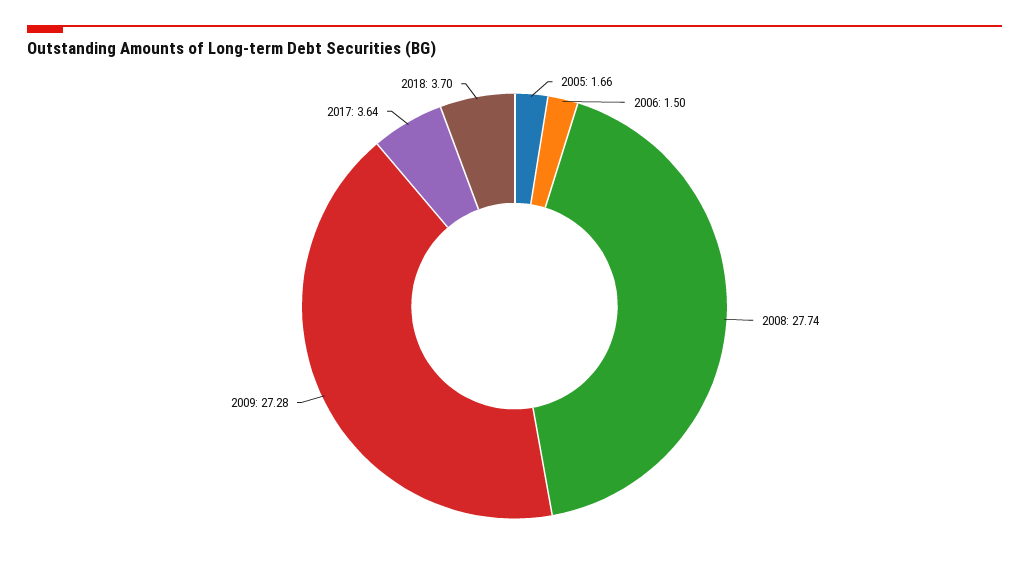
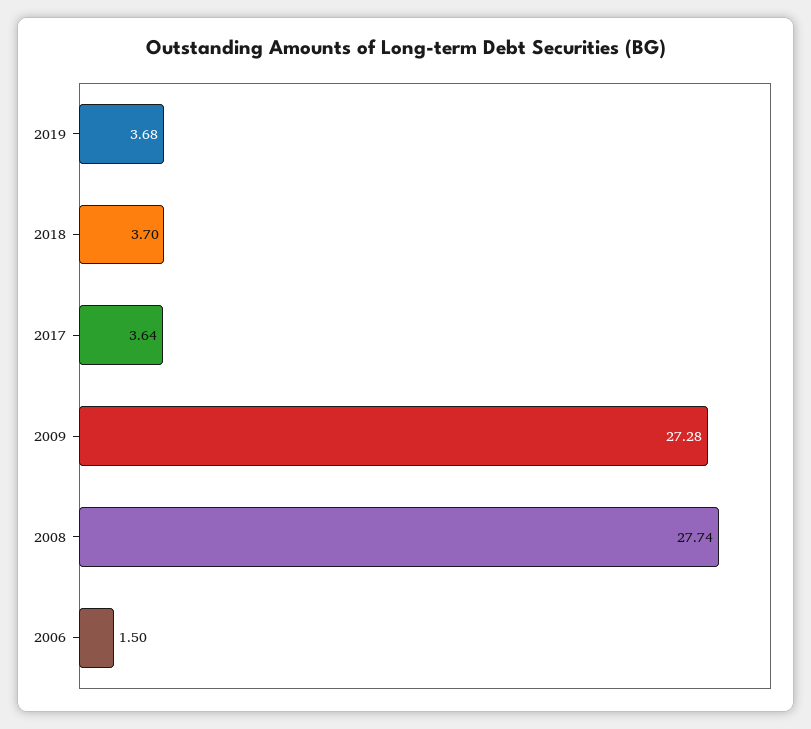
2005: 1.66 -> none
2019: none -> 3.68

